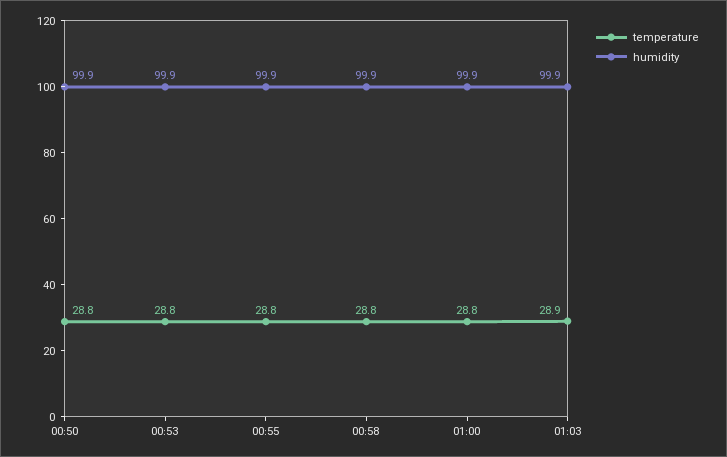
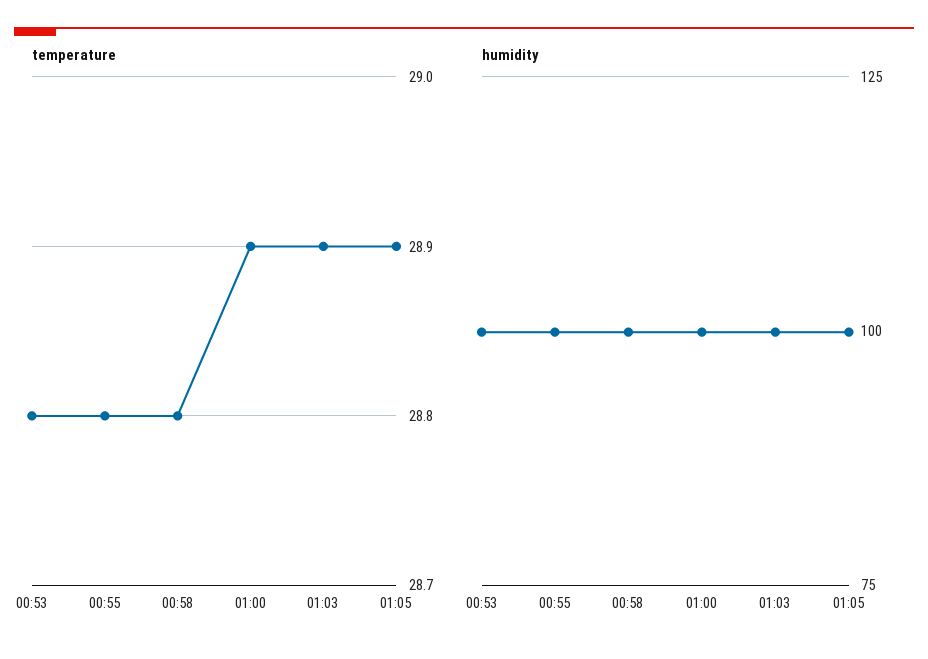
temperature, 00:50: 28.8 -> none
humidity, 00:50: 99.9 -> none
temperature, 01:00: 28.8 -> 28.9
temperature, 01:05: none -> 28.9
humidity, 01:05: none -> 100

